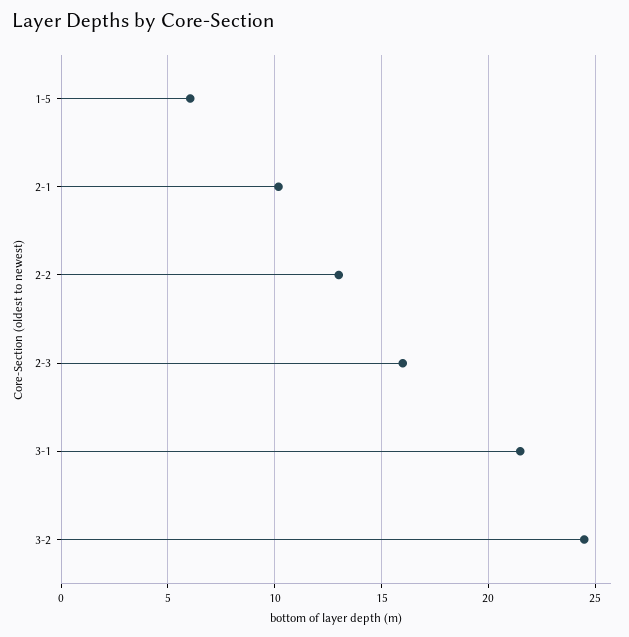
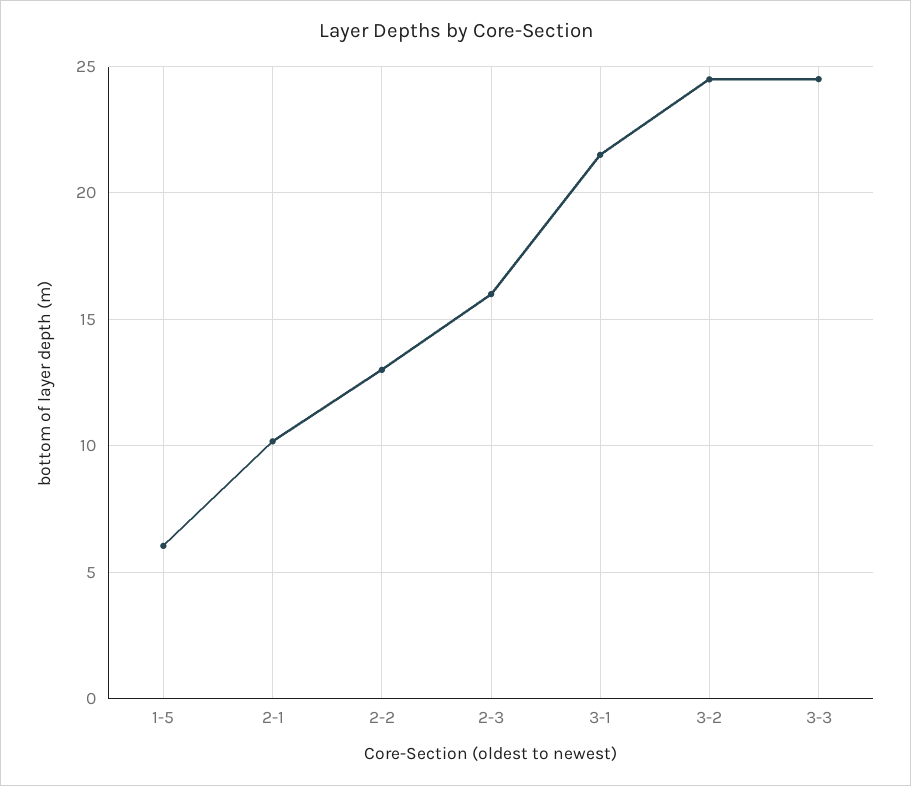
3-3: none -> 24.5

